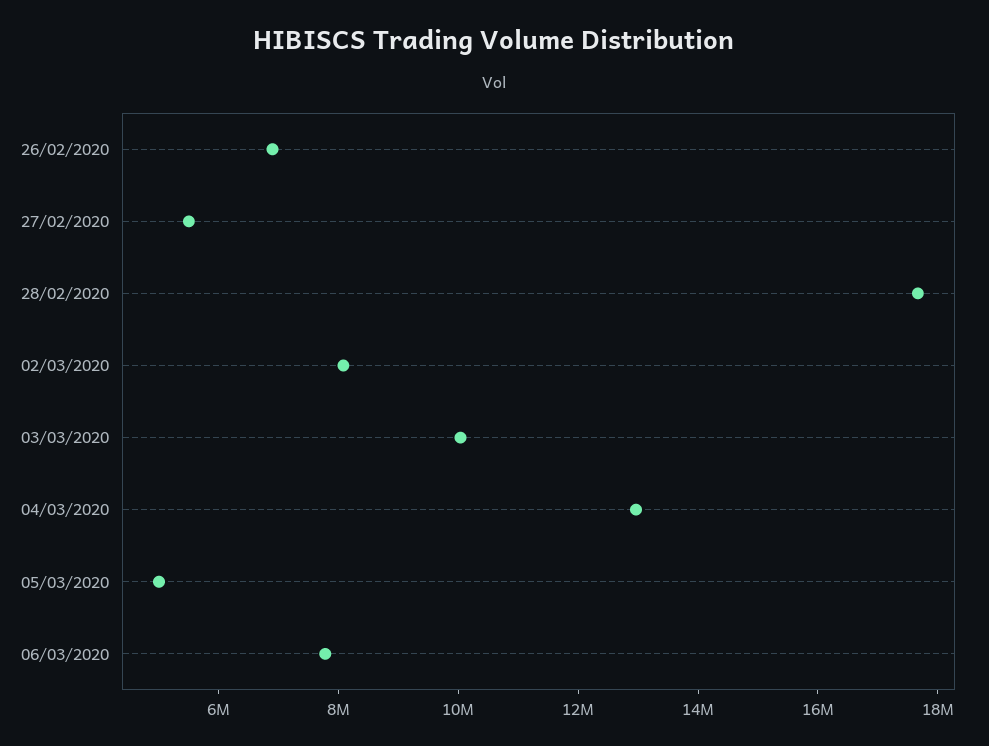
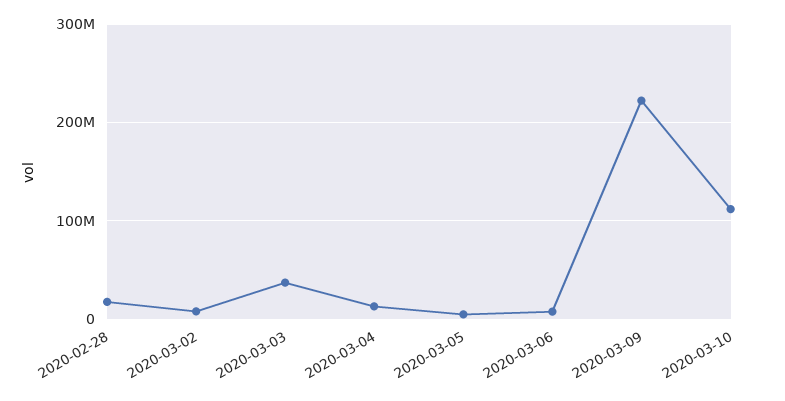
26/02/2020: 7000000 -> none
27/02/2020: 5500000 -> none
03/03/2020: 10000000 -> 40000000
2020-03-09: none -> 220000000
2020-03-10: none -> 110000000

